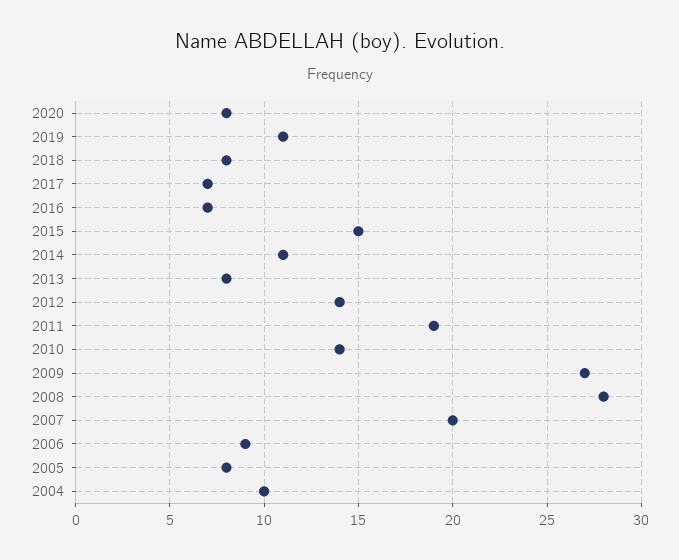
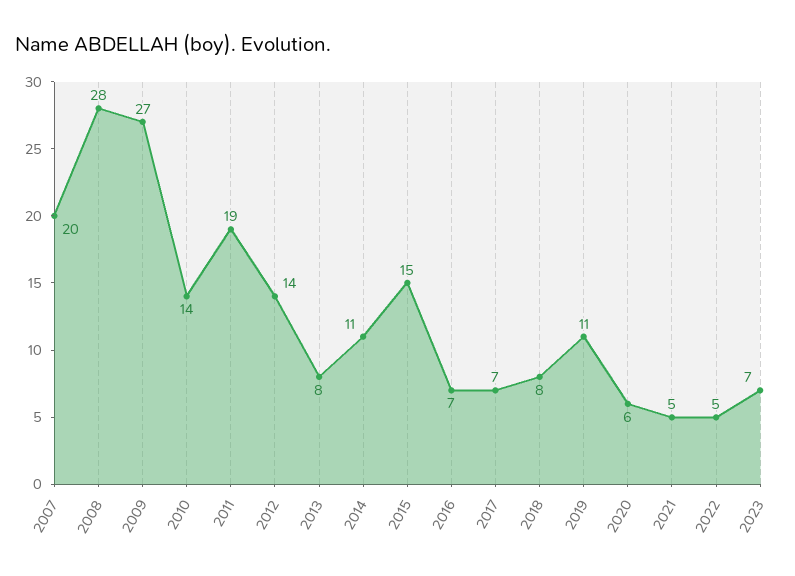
2020: 8 -> 6
2006: 9 -> none
2005: 8 -> none
2004: 10 -> none
2021: none -> 5
2022: none -> 5
2023: none -> 7

